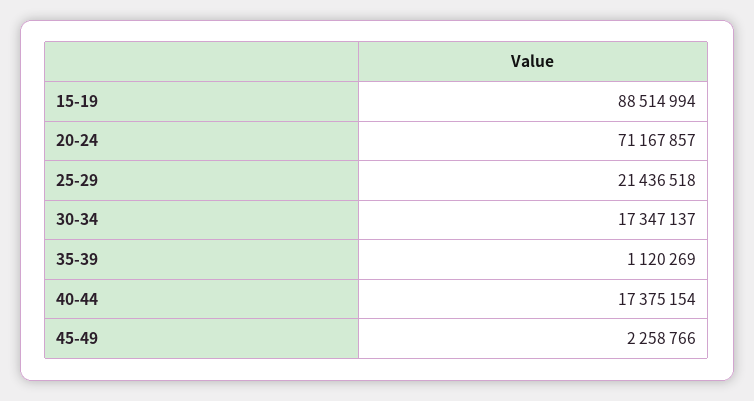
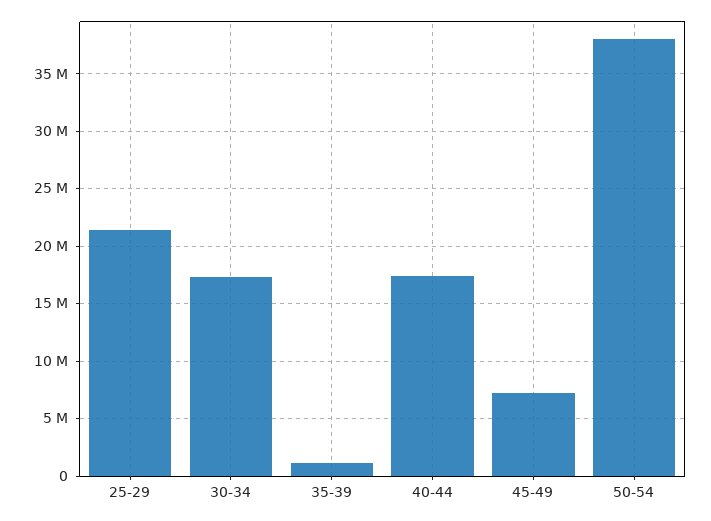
15-19: 88514994 -> none
20-24: 71167857 -> none
45-49: 2258766 -> 7000000
50-54: none -> 38000000

